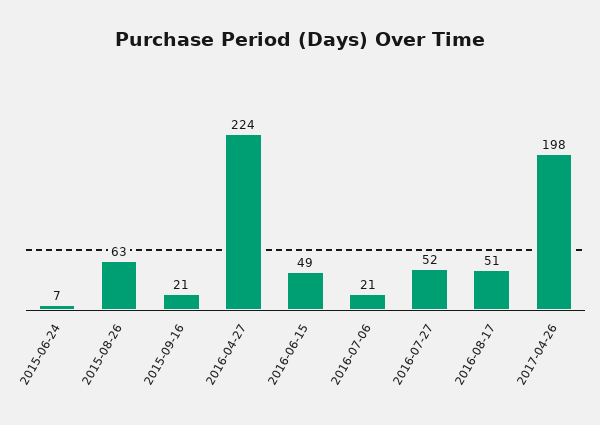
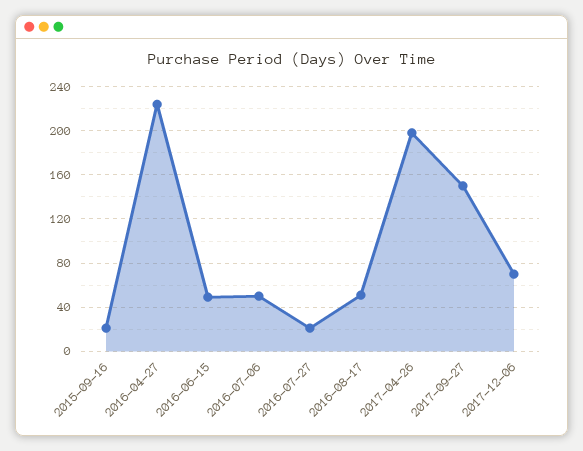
2015-06-24: 7 -> none
2015-08-26: 63 -> none
2016-07-06: 21 -> 50
2016-07-27: 52 -> 20
2017-09-27: none -> 150
2017-12-06: none -> 70

